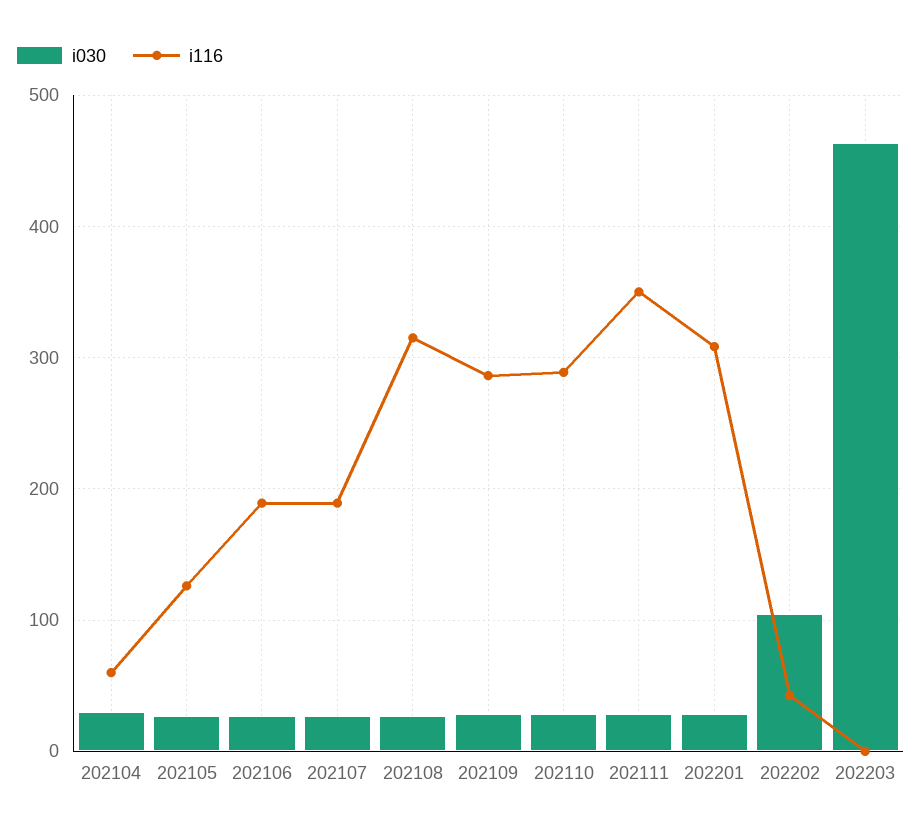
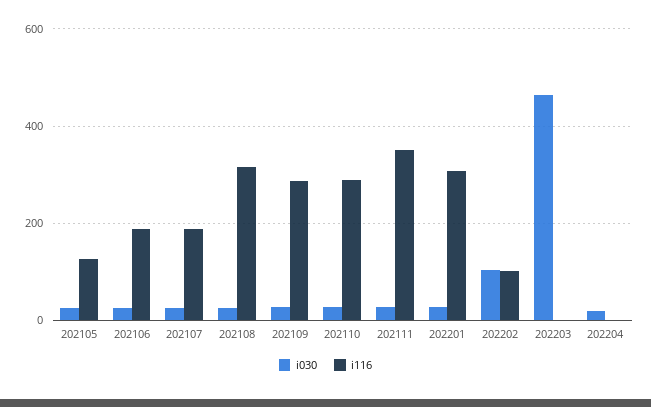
i030, 202104: 30 -> none
i116, 202104: 60 -> none
i116, 202202: 40 -> 100
i030, 202204: none -> 20
i116, 202204: none -> 0

